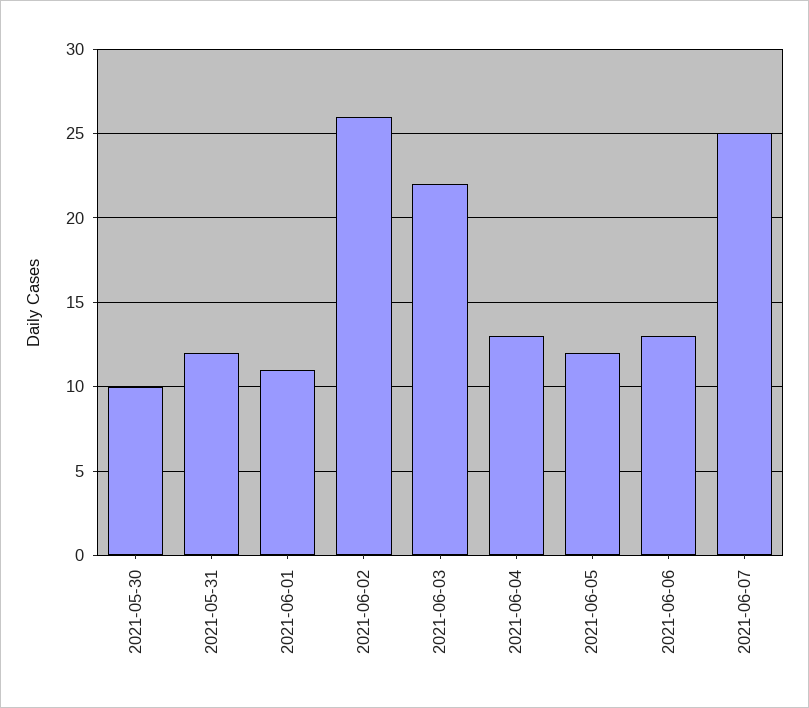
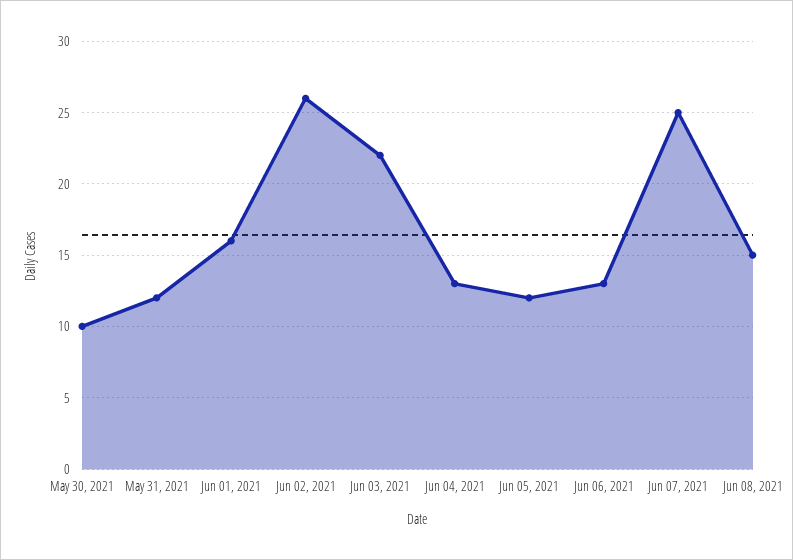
2021-06-01: 11 -> 16
Jun 08, 2021: none -> 15

